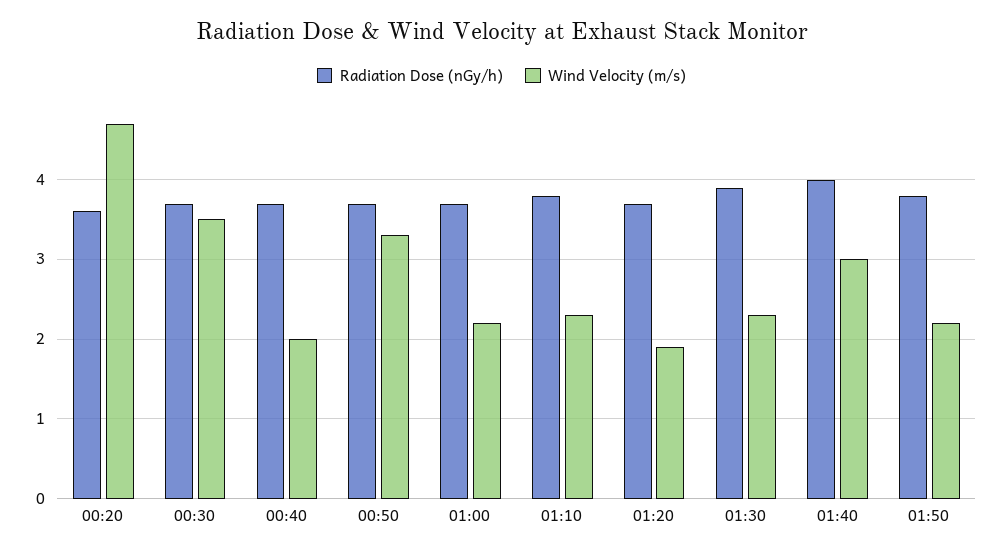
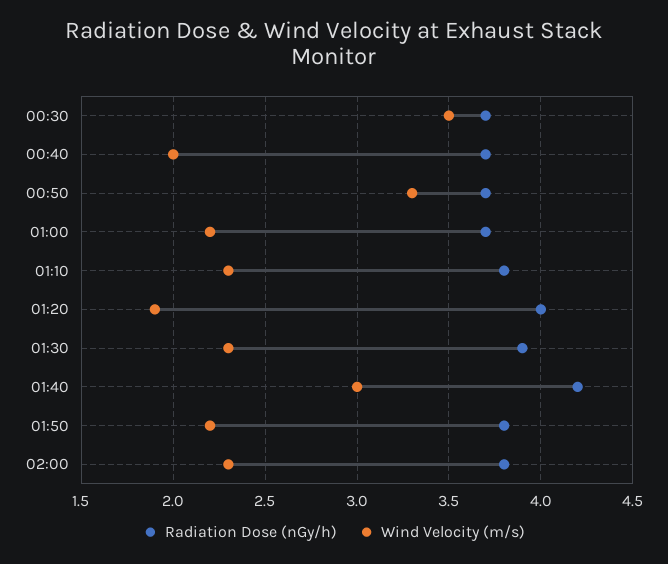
Radiation Dose (nGy/h), 00:20: 3.6 -> none
Wind Velocity (m/s), 00:20: 4.7 -> none
Radiation Dose (nGy/h), 01:20: 3.7 -> 4
Radiation Dose (nGy/h), 01:40: 4 -> 4.2
Radiation Dose (nGy/h), 02:00: none -> 3.8
Wind Velocity (m/s), 02:00: none -> 2.3

